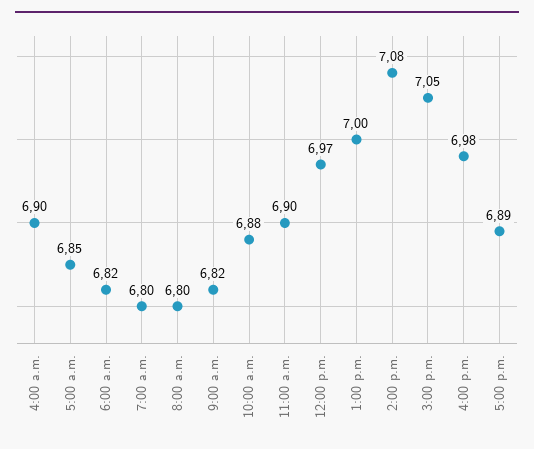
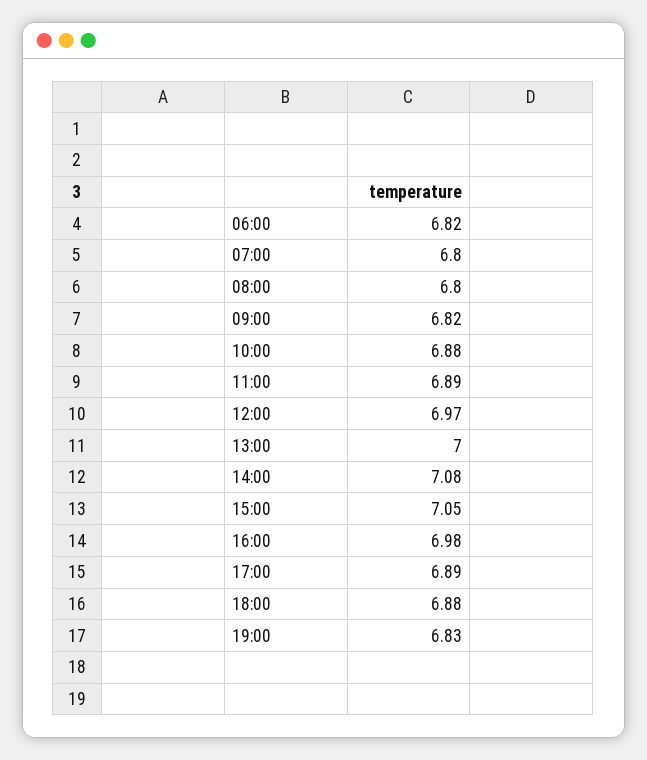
4:00 a.m.: 6.9 -> none
5:00 a.m.: 6.85 -> none
11:00 a.m.: 6.9 -> 6.89
18:00: none -> 6.88
19:00: none -> 6.83

